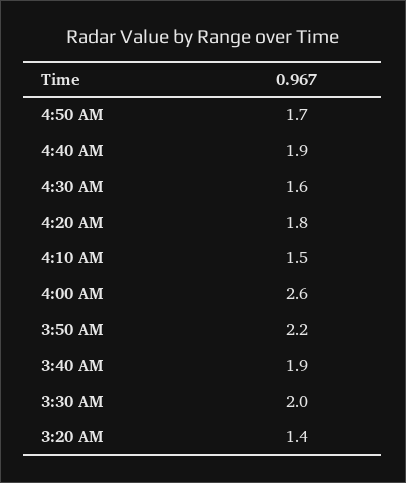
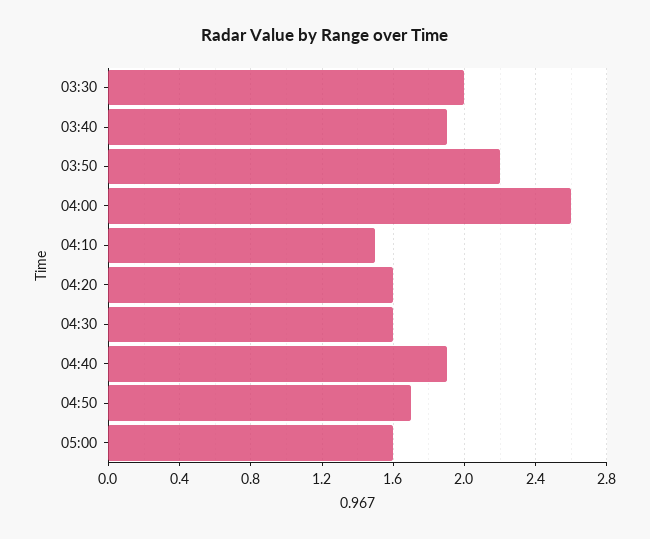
4:20 AM: 1.8 -> 1.6
3:20 AM: 1.4 -> none
05:00: none -> 1.6

